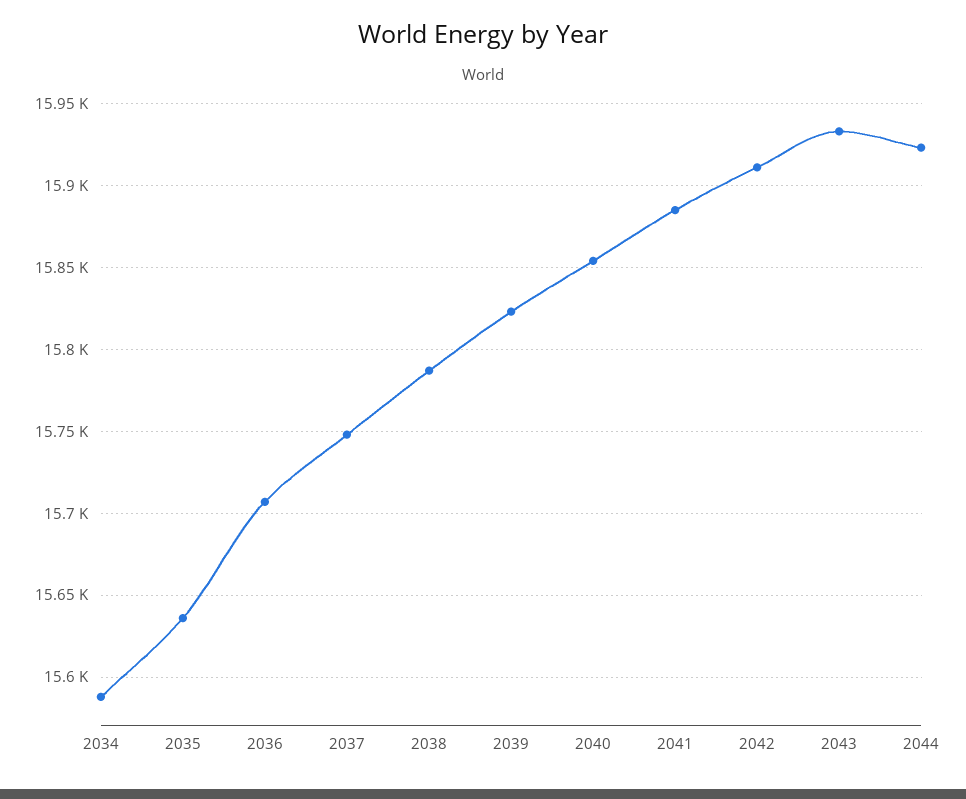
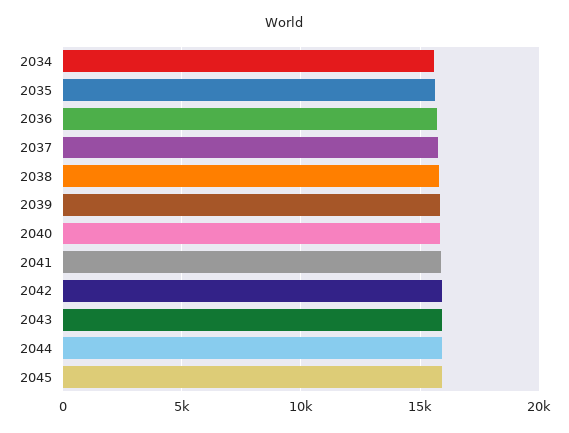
2045: none -> 16000

